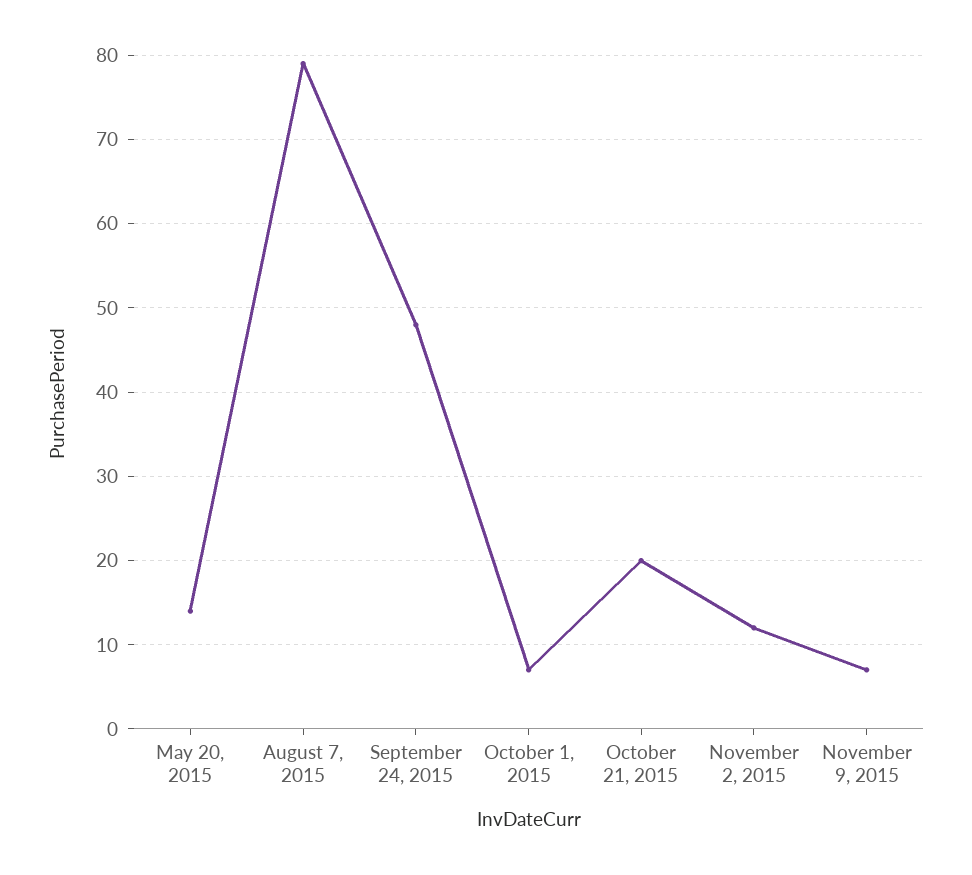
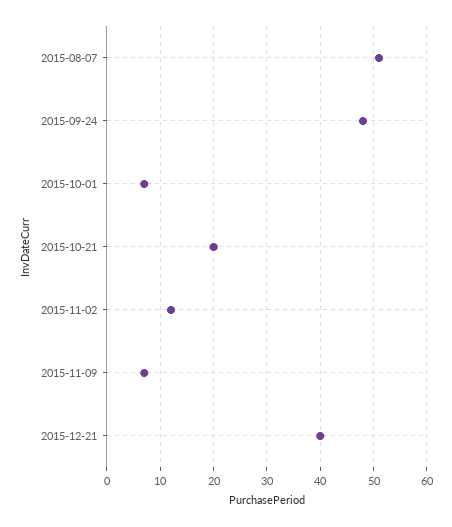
May 20, 2015: 14 -> none
August 7, 2015: 79 -> 50
2015-12-21: none -> 40

